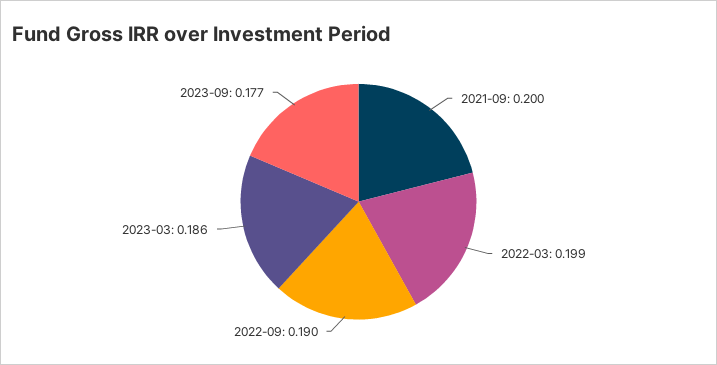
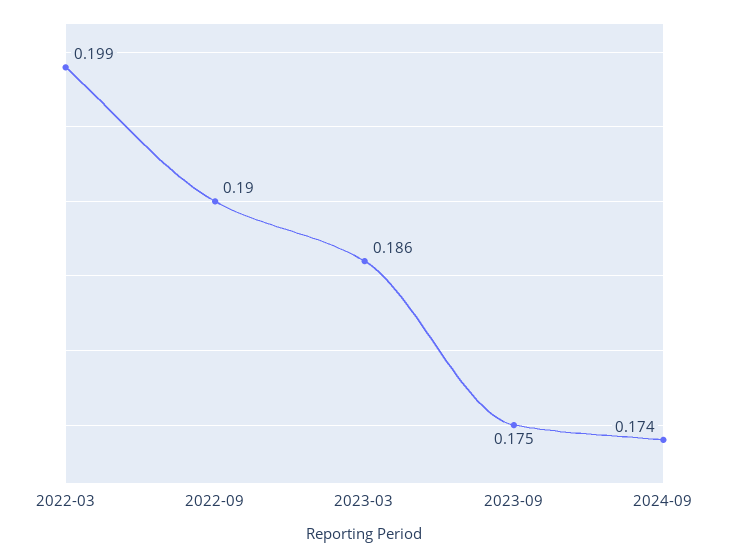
2021-09: 0.2 -> none
2023-09: 0.177 -> 0.175
2024-09: none -> 0.174

